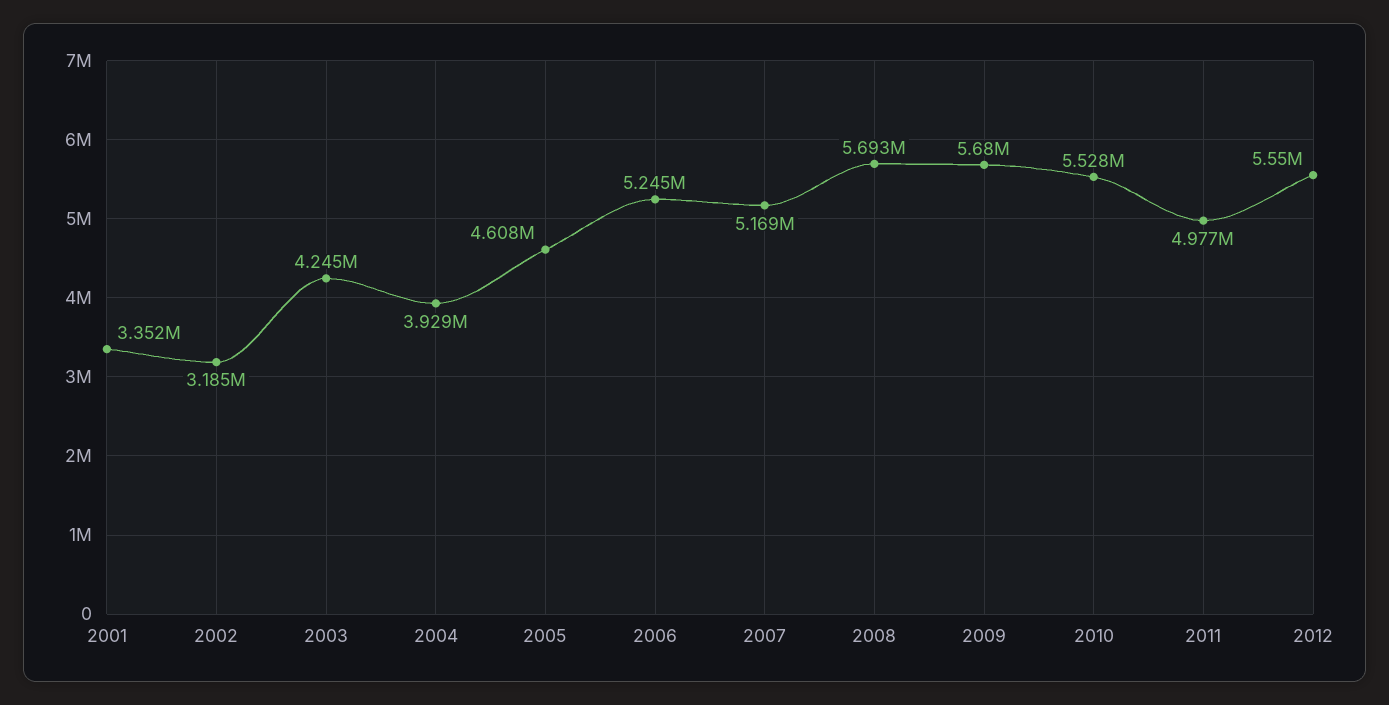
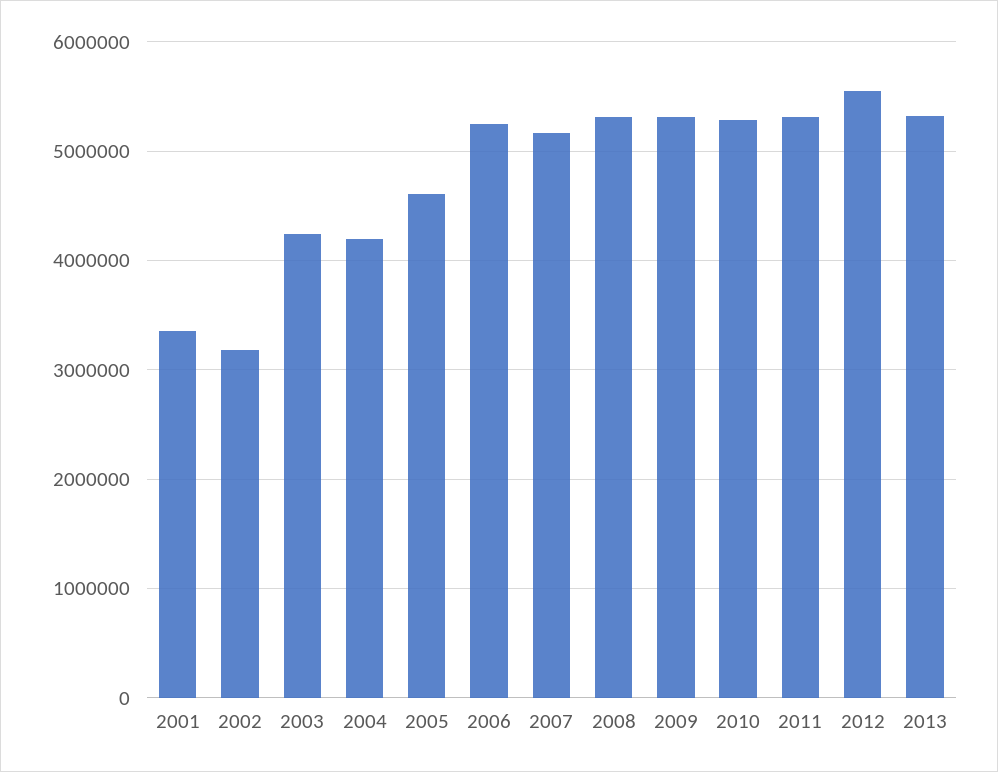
2004: 3929000 -> 4200000
2008: 5693000 -> 5300000
2009: 5680000 -> 5300000
2010: 5528000 -> 5300000
2011: 4977000 -> 5300000
2013: none -> 5300000

